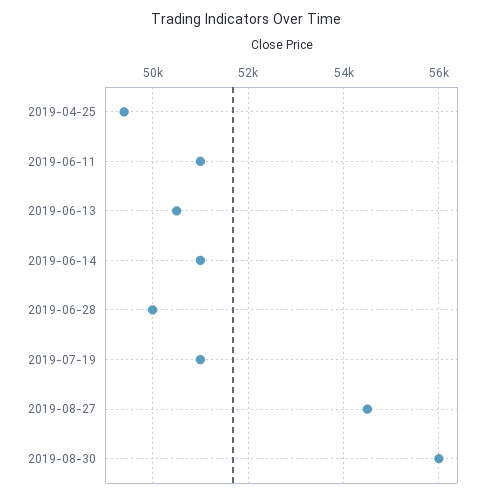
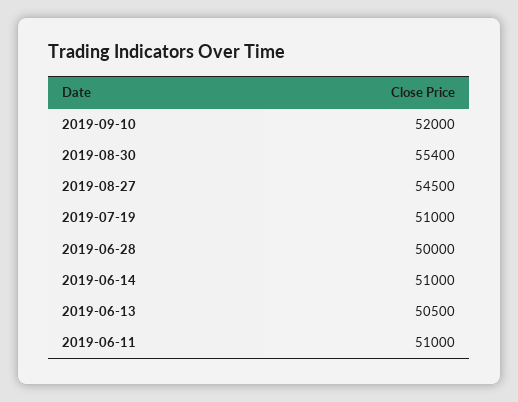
2019-04-25: 49400 -> none
2019-08-30: 56000 -> 55400
2019-09-10: none -> 52000

